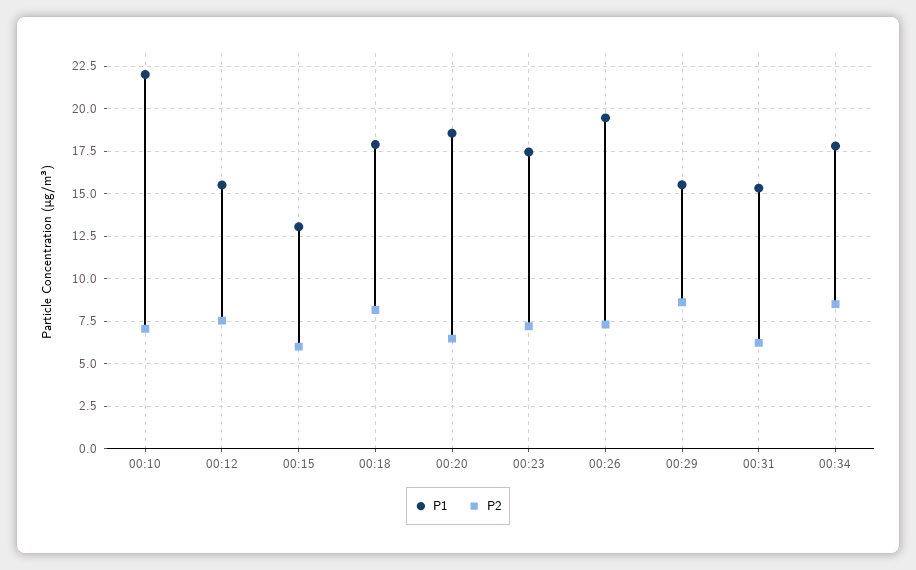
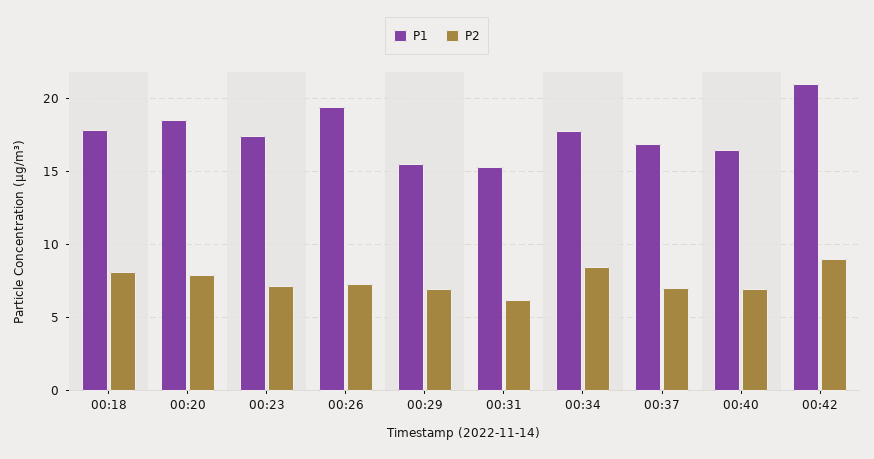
P1, 00:10: 22 -> none
P2, 00:10: 7 -> none
P1, 00:12: 15.5 -> none
P2, 00:12: 7.5 -> none
P1, 00:15: 13 -> none
P2, 00:15: 6 -> none
P2, 00:20: 6.5 -> 8
P2, 00:29: 8.5 -> 7
P1, 00:37: none -> 17
P2, 00:37: none -> 7
P1, 00:40: none -> 16.5
P2, 00:40: none -> 7
P1, 00:42: none -> 21
P2, 00:42: none -> 9

